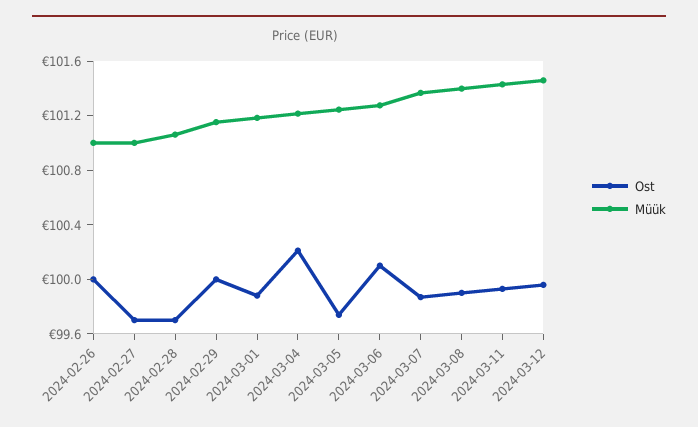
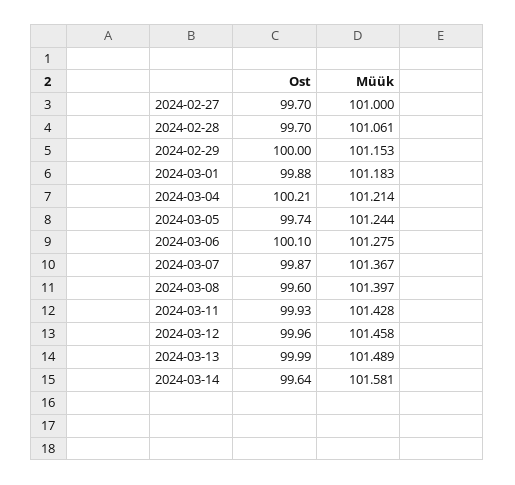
Ost, 2024-02-26: 100 -> none
Müük, 2024-02-26: 101 -> none
Ost, 2024-03-08: 99.9 -> 99.6
Ost, 2024-03-13: none -> 99.99
Müük, 2024-03-13: none -> 101.489
Ost, 2024-03-14: none -> 99.64
Müük, 2024-03-14: none -> 101.581

